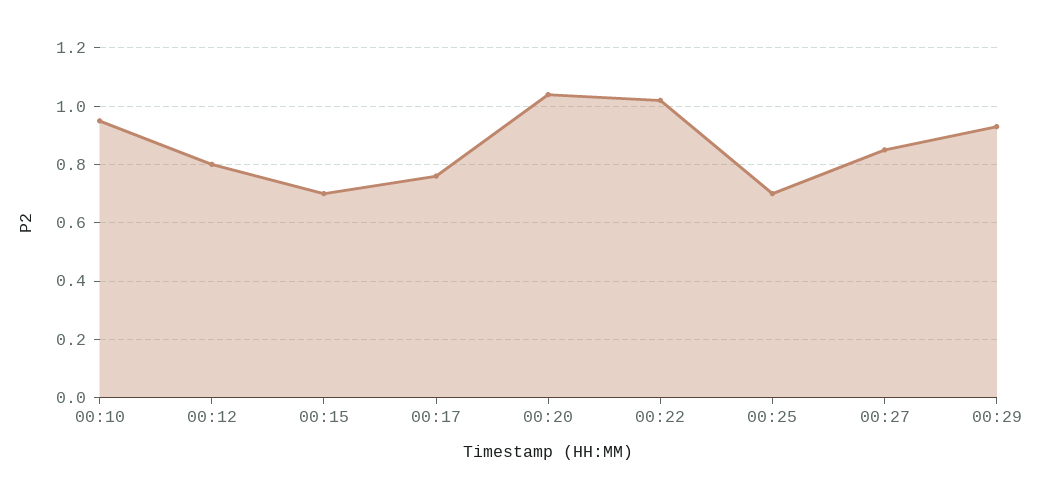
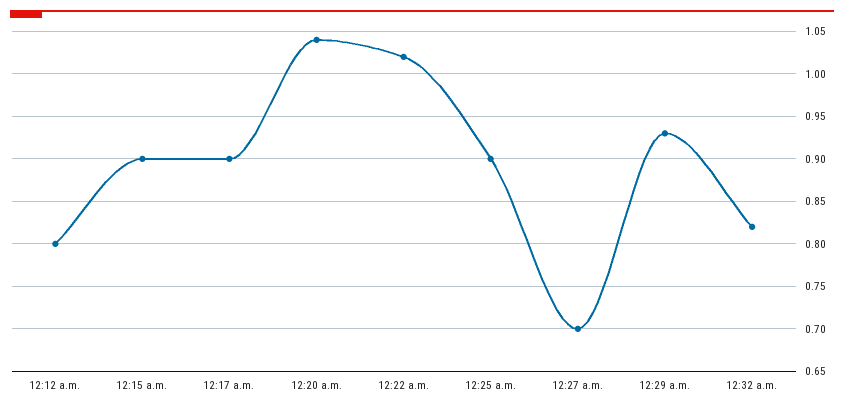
00:10: 0.95 -> none
00:15: 0.7 -> 0.9
00:17: 0.75 -> 0.9
00:25: 0.7 -> 0.9
00:27: 0.85 -> 0.7
12:32 a.m.: none -> 0.82

